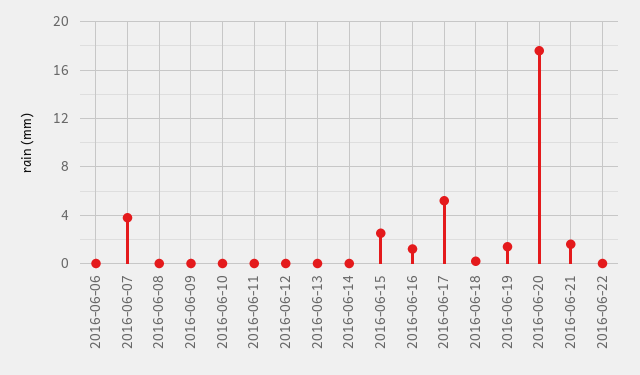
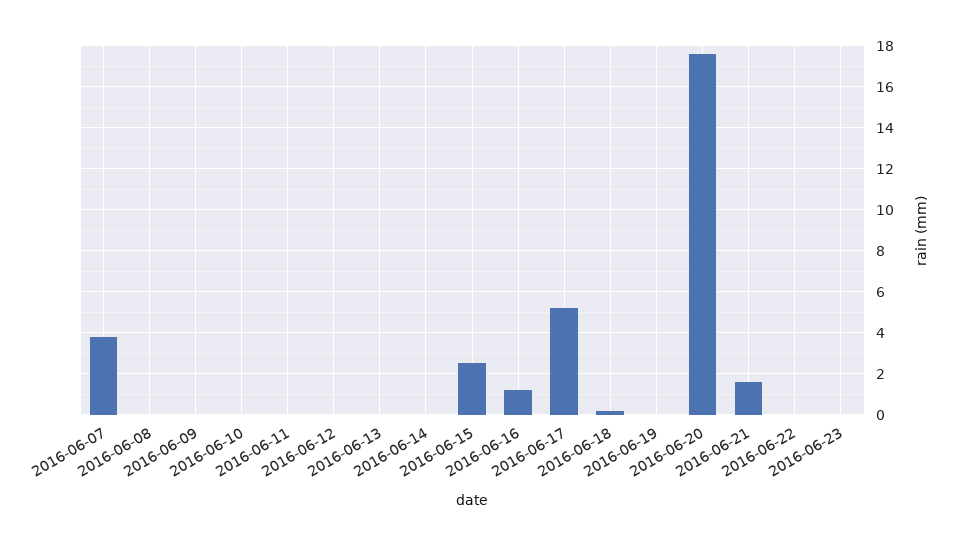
2016-06-06: 0 -> none
2016-06-19: 1.5 -> 0
2016-06-23: none -> 0

